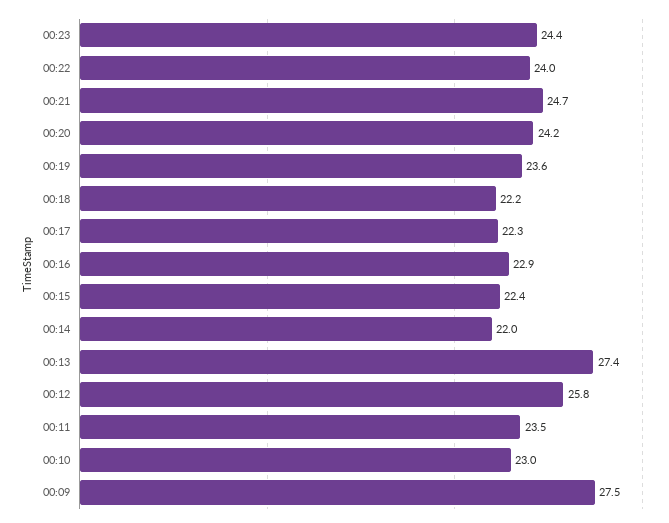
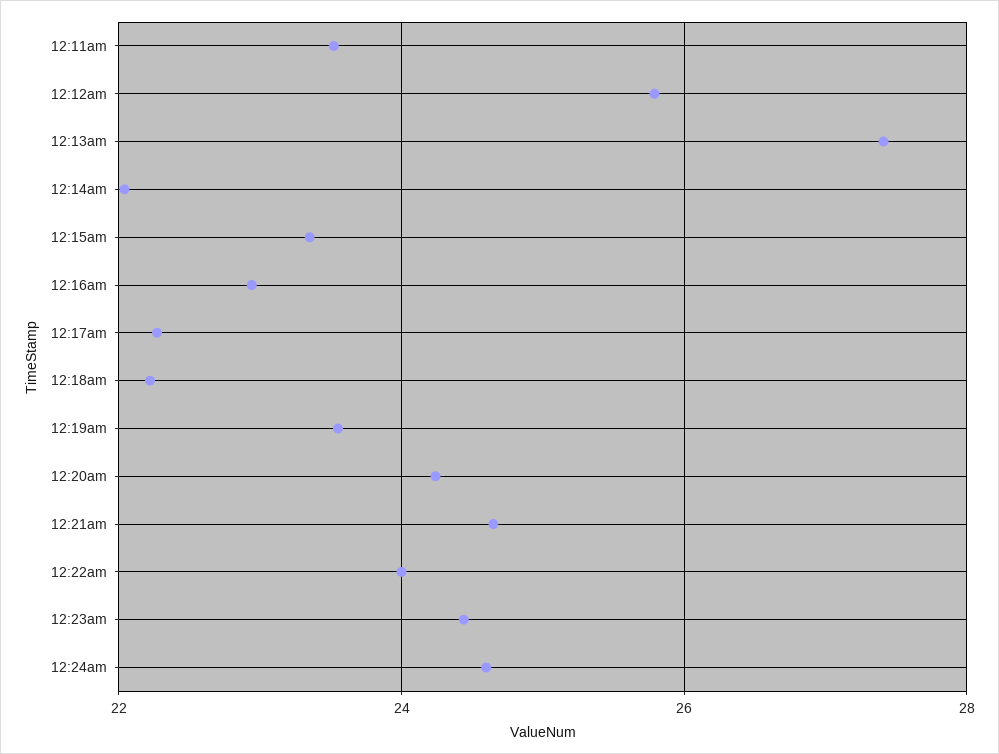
00:15: 22.4 -> 23.4
00:10: 23 -> none
00:09: 27.5 -> none
12:24am: none -> 24.6

